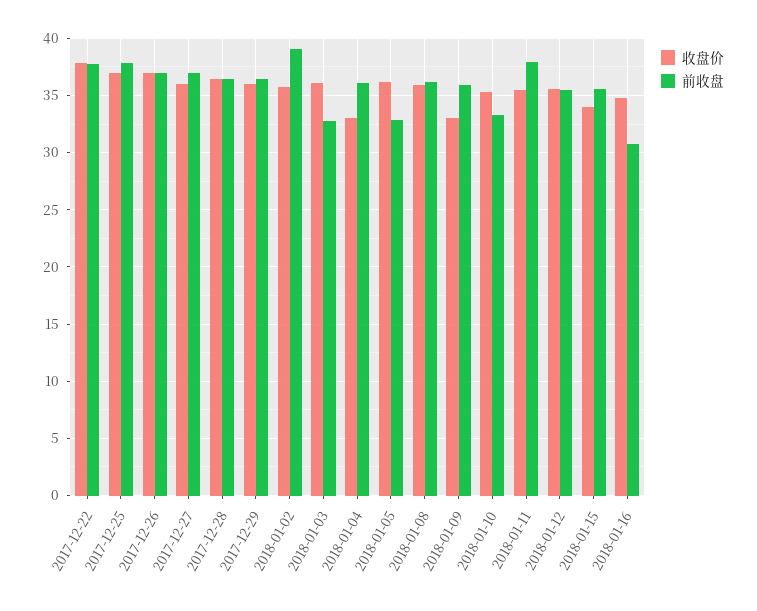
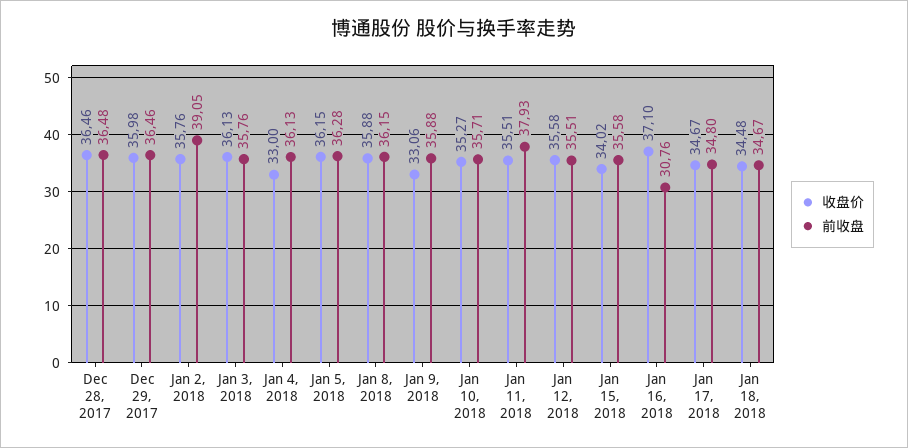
收盘价, 2017-12-22: 38 -> none
前收盘, 2017-12-22: 38 -> none
收盘价, 2017-12-25: 37 -> none
前收盘, 2017-12-25: 38 -> none
收盘价, 2017-12-26: 37 -> none
前收盘, 2017-12-26: 37 -> none
收盘价, 2017-12-27: 36 -> none
前收盘, 2017-12-27: 37 -> none
前收盘, 2018-01-03: 33 -> 35.76
前收盘, 2018-01-05: 33 -> 36.28
前收盘, 2018-01-10: 33 -> 35.71
收盘价, 2018-01-16: 35 -> 37.1
收盘价, Jan 17, 2018: none -> 34.67
前收盘, Jan 17, 2018: none -> 34.8
收盘价, Jan 18, 2018: none -> 34.48
前收盘, Jan 18, 2018: none -> 34.67

